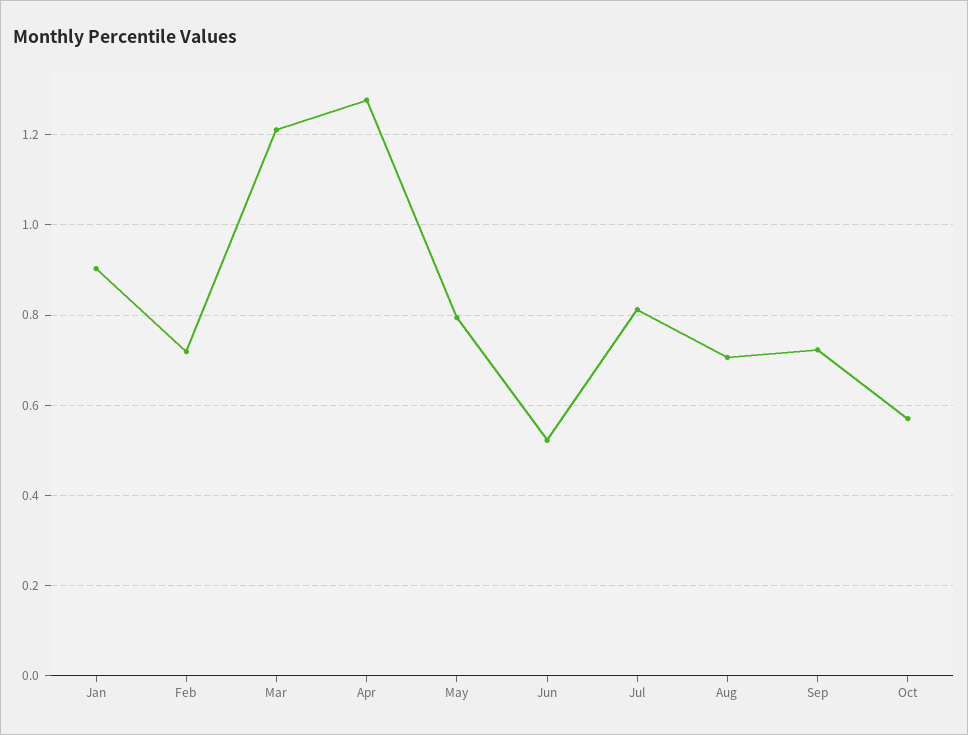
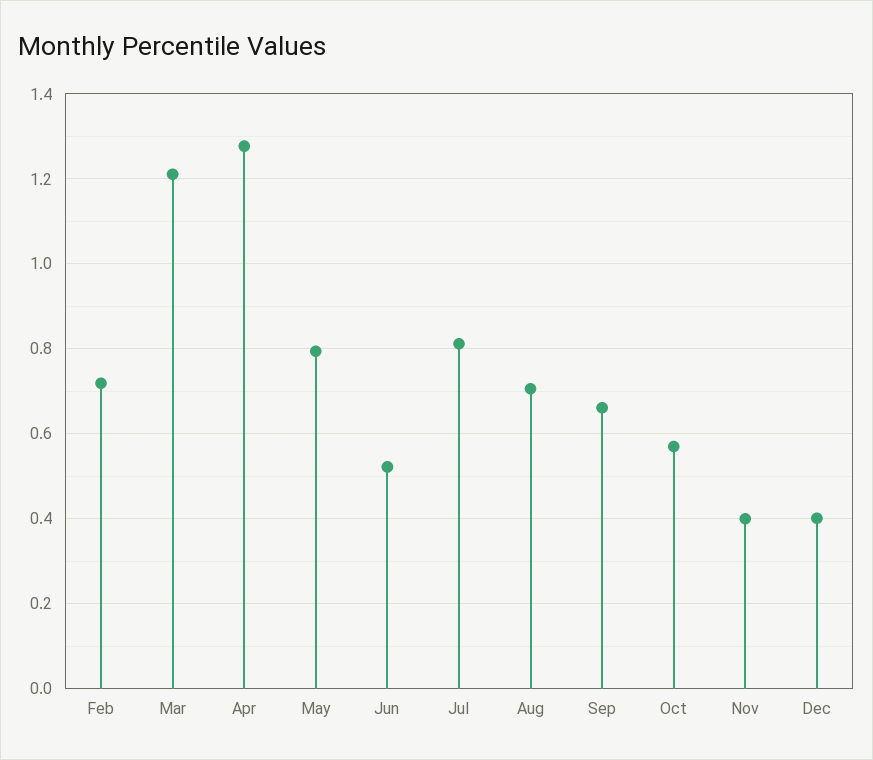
Jan: 0.9 -> none
Sep: 0.72 -> 0.66
Nov: none -> 0.4
Dec: none -> 0.4

